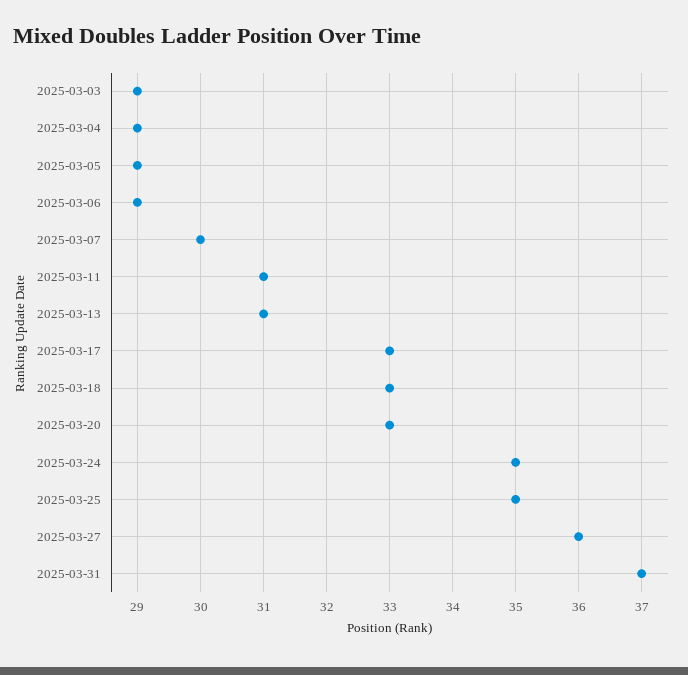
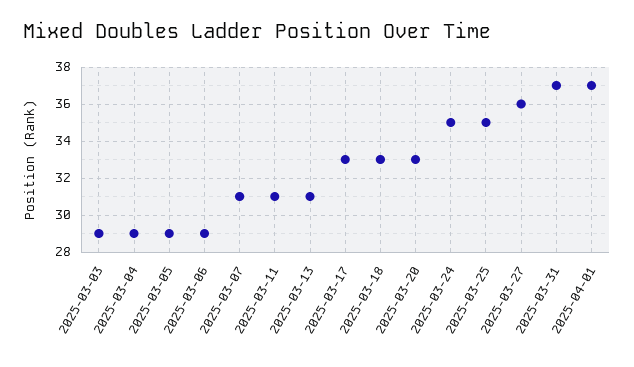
2025-03-07: 30 -> 31
2025-04-01: none -> 37

